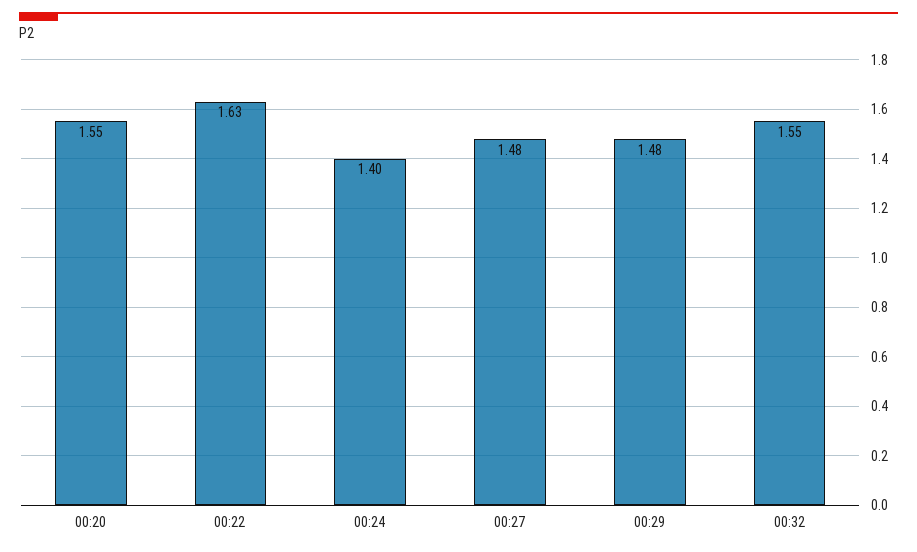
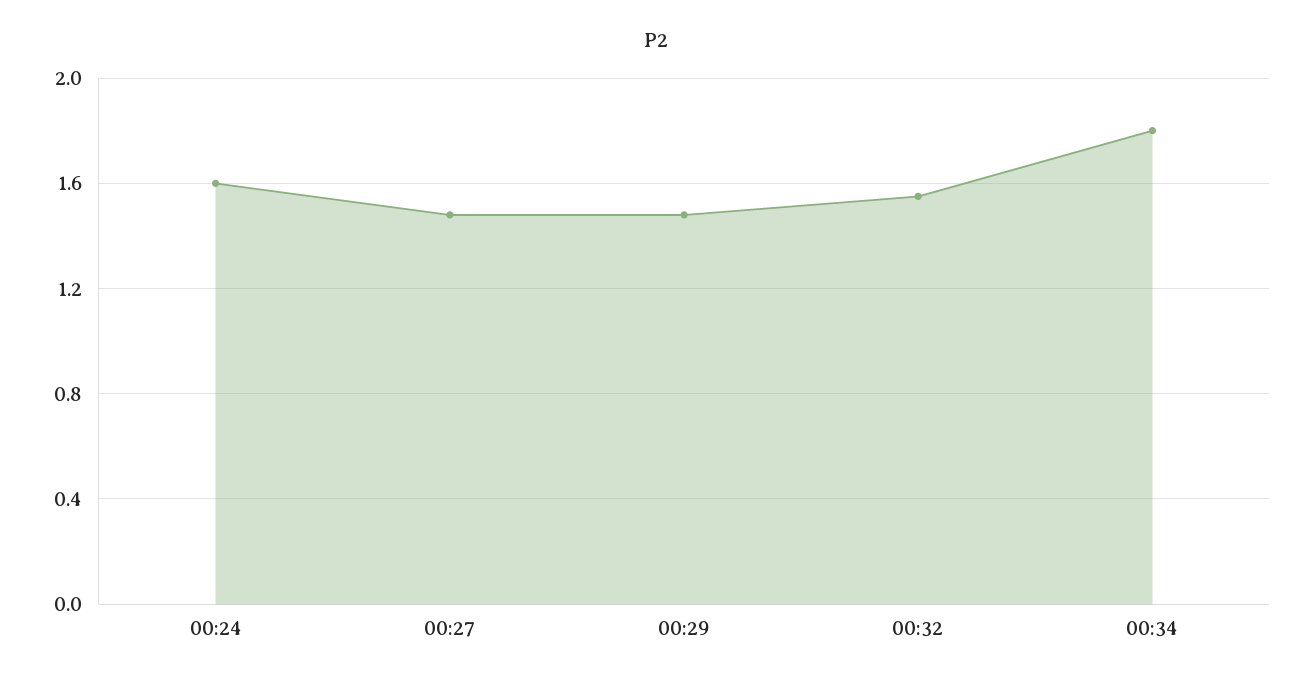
00:20: 1.55 -> none
00:22: 1.63 -> none
00:24: 1.4 -> 1.6
00:34: none -> 1.8

